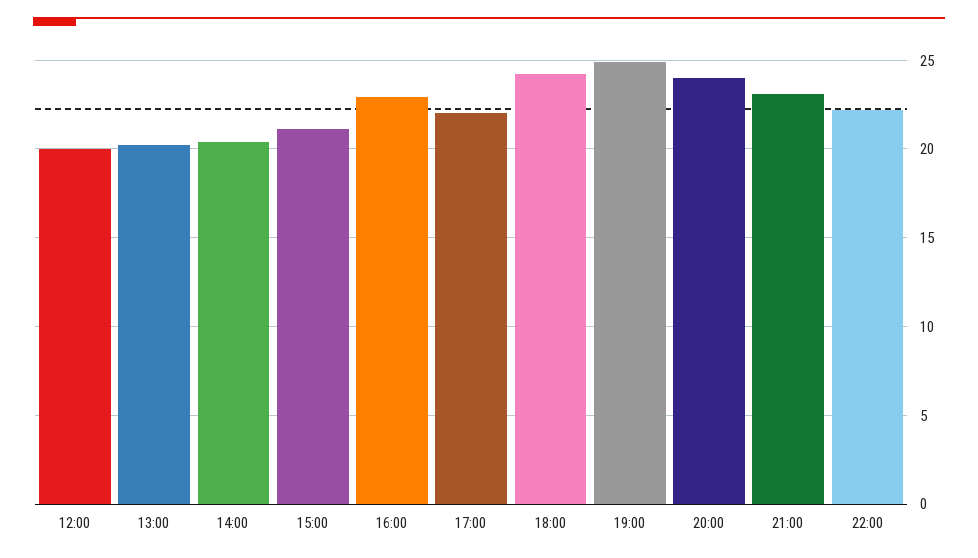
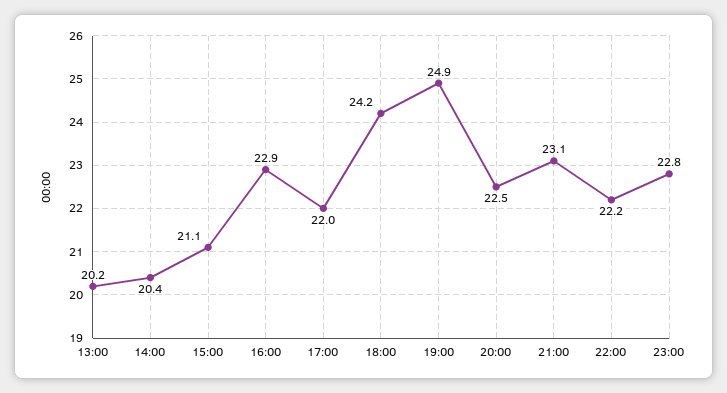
12:00: 20 -> none
20:00: 24 -> 22.5
23:00: none -> 22.8

